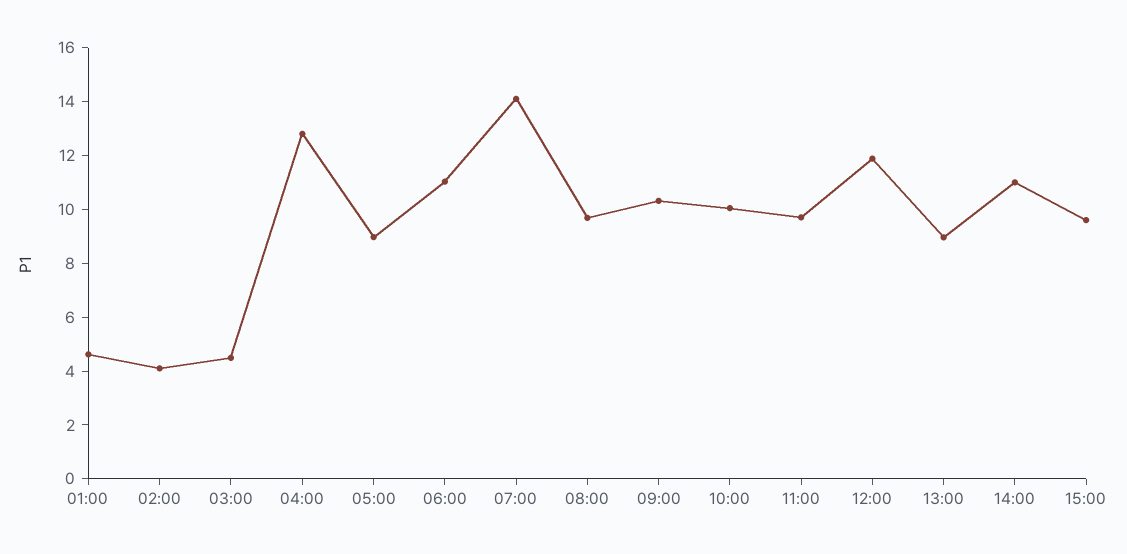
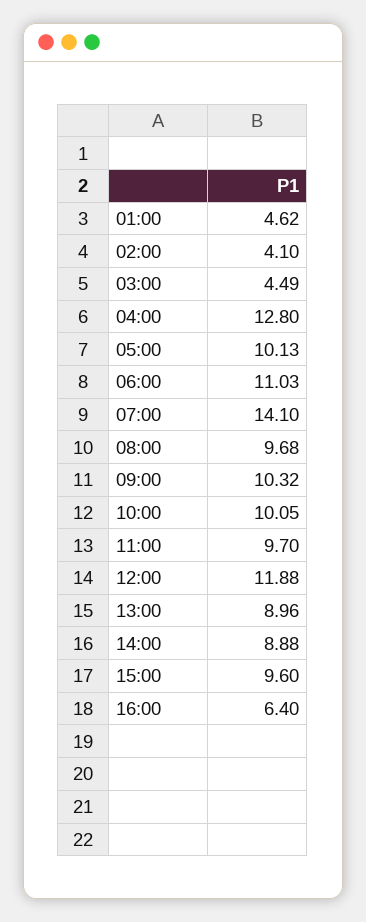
05:00: 9 -> 10.13
14:00: 11 -> 8.88
16:00: none -> 6.4

